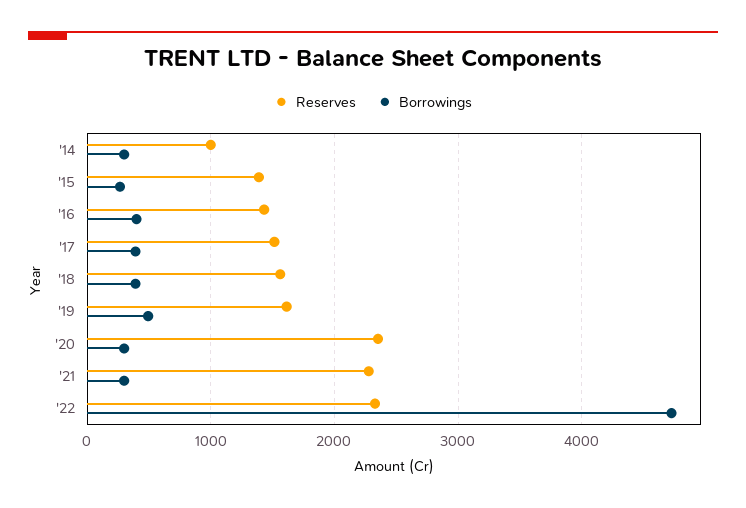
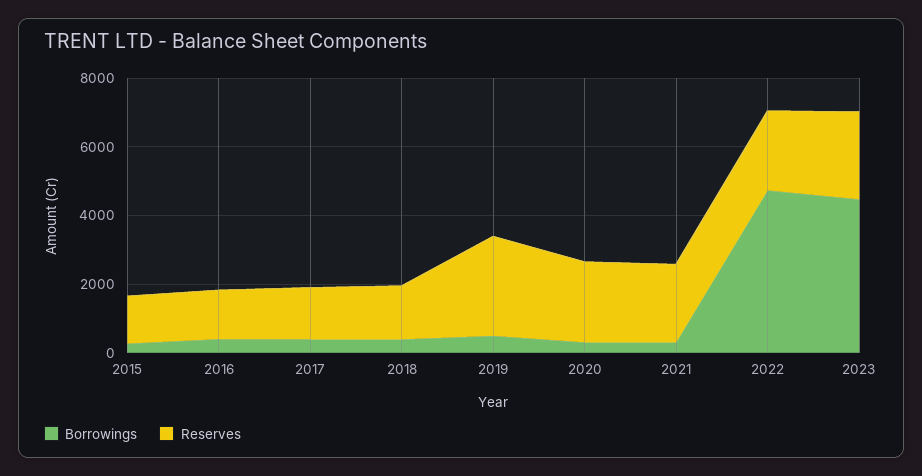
Reserves, '14: 1000 -> none
Borrowings, '14: 300 -> none
Reserves, '19: 1600 -> 3000
Borrowings, 2023: none -> 4500
Reserves, 2023: none -> 2500

